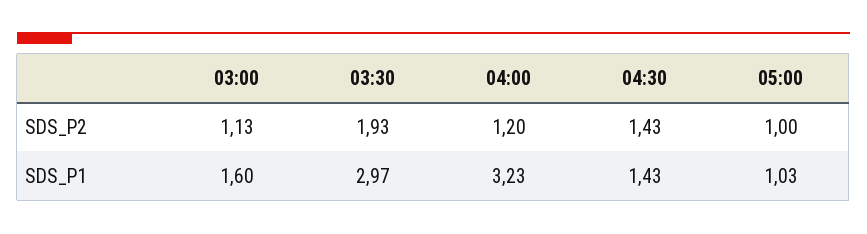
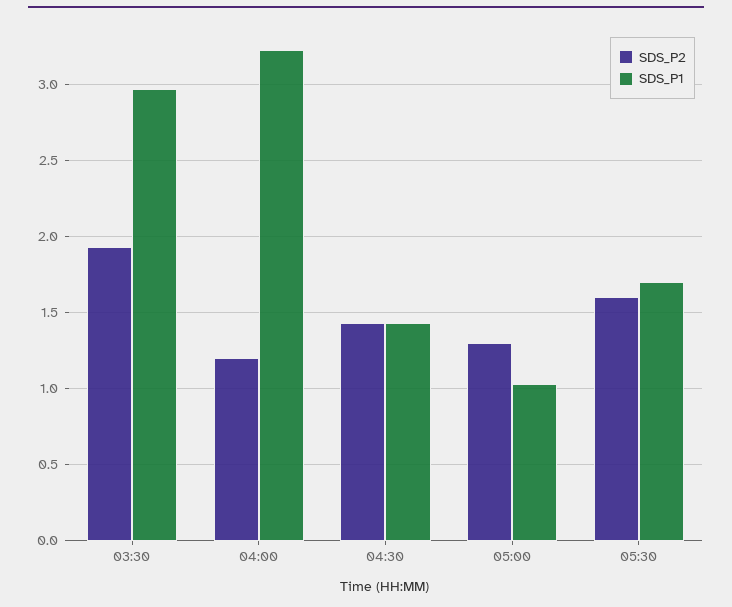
SDS_P2, 03:00: 1.13 -> none
SDS_P2, 05:00: 1 -> 1.3
SDS_P1, 03:00: 1.6 -> none
SDS_P2, 05:30: none -> 1.6
SDS_P1, 05:30: none -> 1.7

